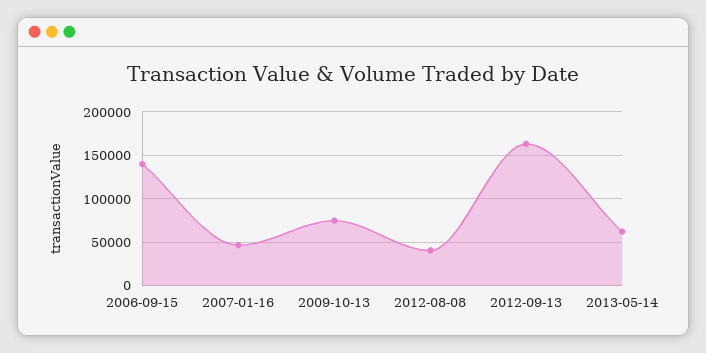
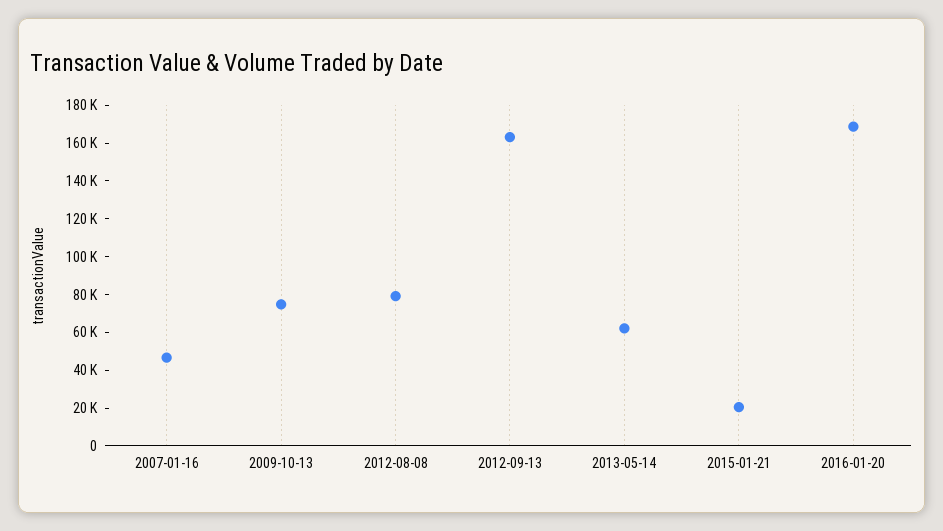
2006-09-15: 140000 -> none
2012-08-08: 40000 -> 80000
2015-01-21: none -> 20000
2016-01-20: none -> 170000

